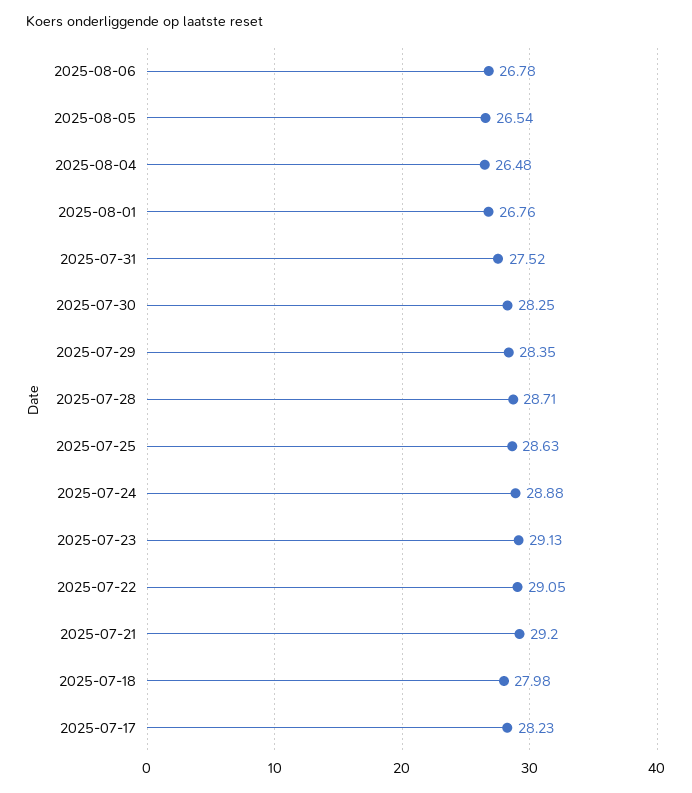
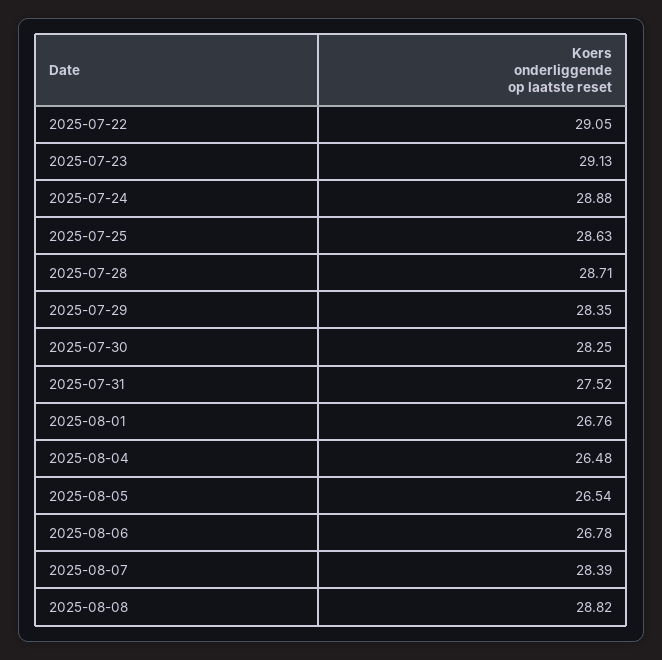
2025-07-21: 29.2 -> none
2025-07-18: 27.98 -> none
2025-07-17: 28.23 -> none
2025-08-07: none -> 28.39
2025-08-08: none -> 28.82

